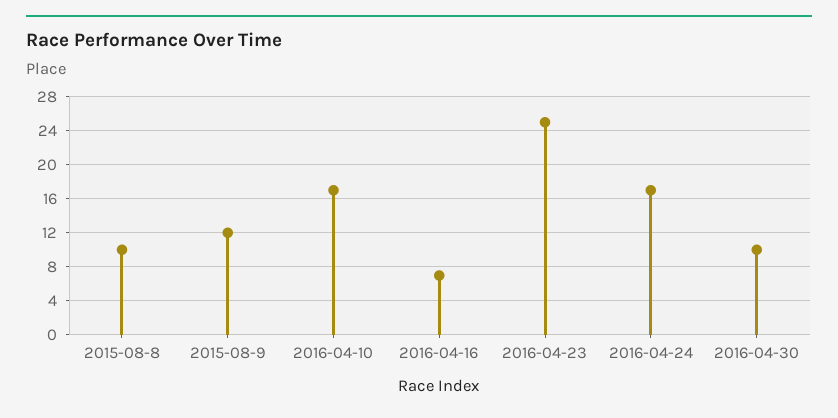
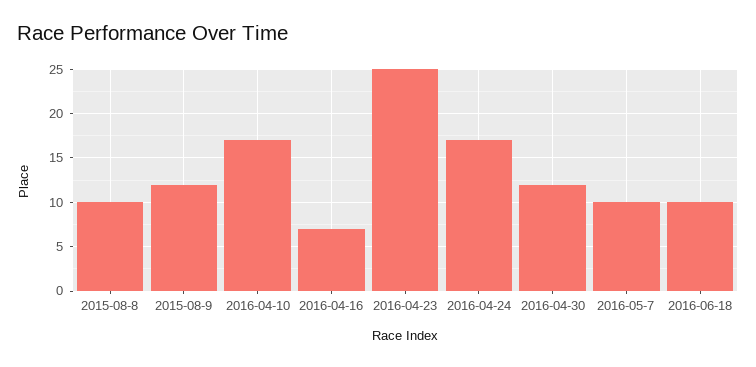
2016-04-30: 10 -> 12
2016-05-7: none -> 10
2016-06-18: none -> 10

